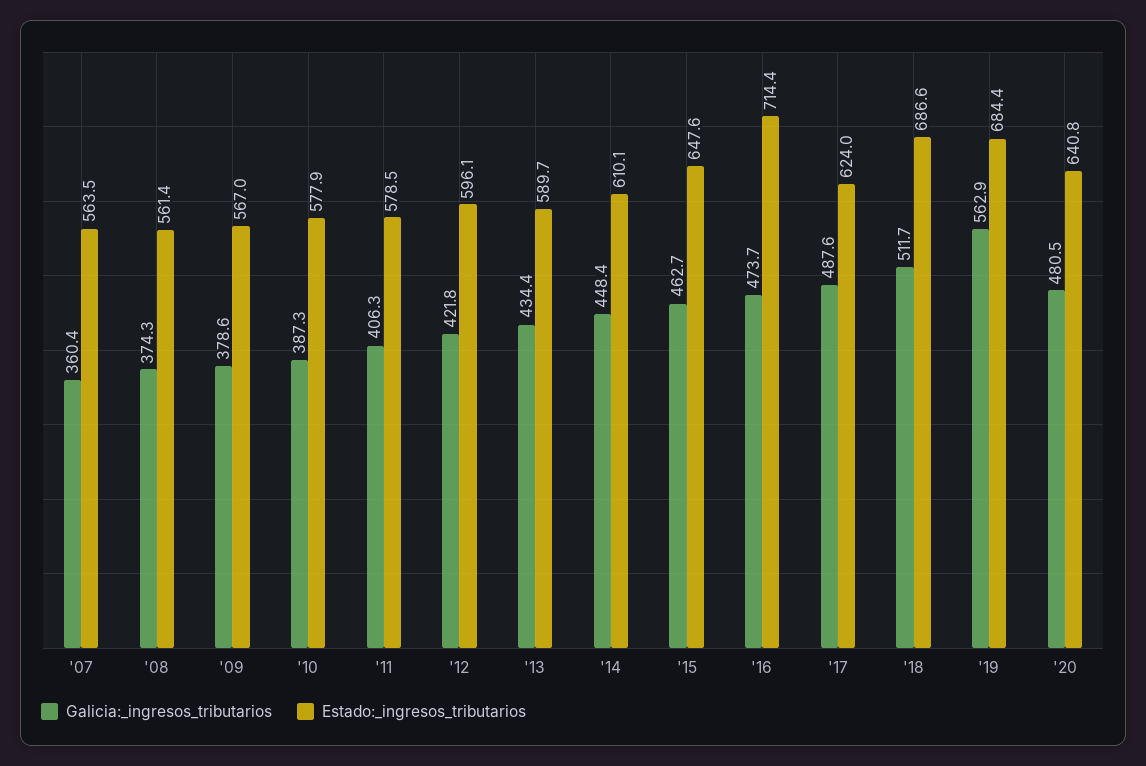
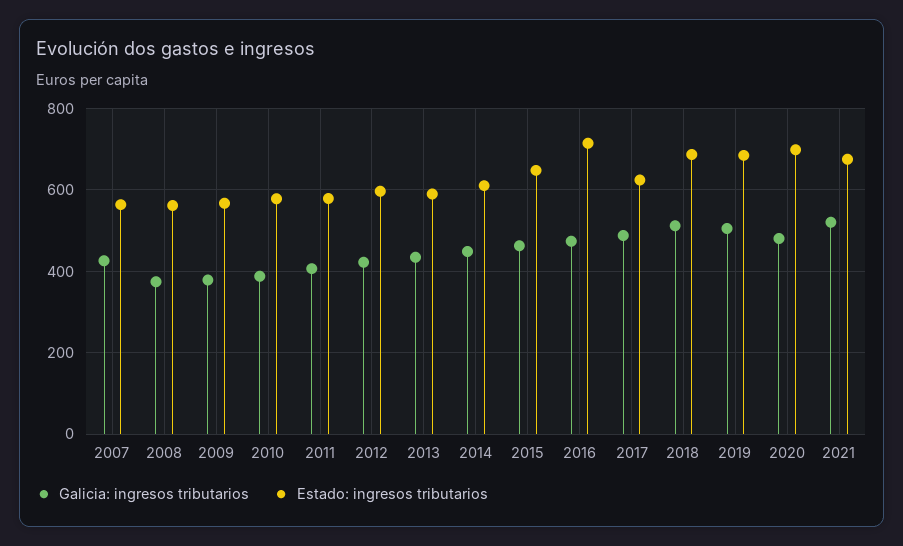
Galicia:_ingresos_tributarios, '07: 360.4 -> 420
Galicia:_ingresos_tributarios, '19: 562.9 -> 500
Estado:_ingresos_tributarios, '20: 640.8 -> 700
Galicia:_ingresos_tributarios, 2021: none -> 520
Estado:_ingresos_tributarios, 2021: none -> 680

